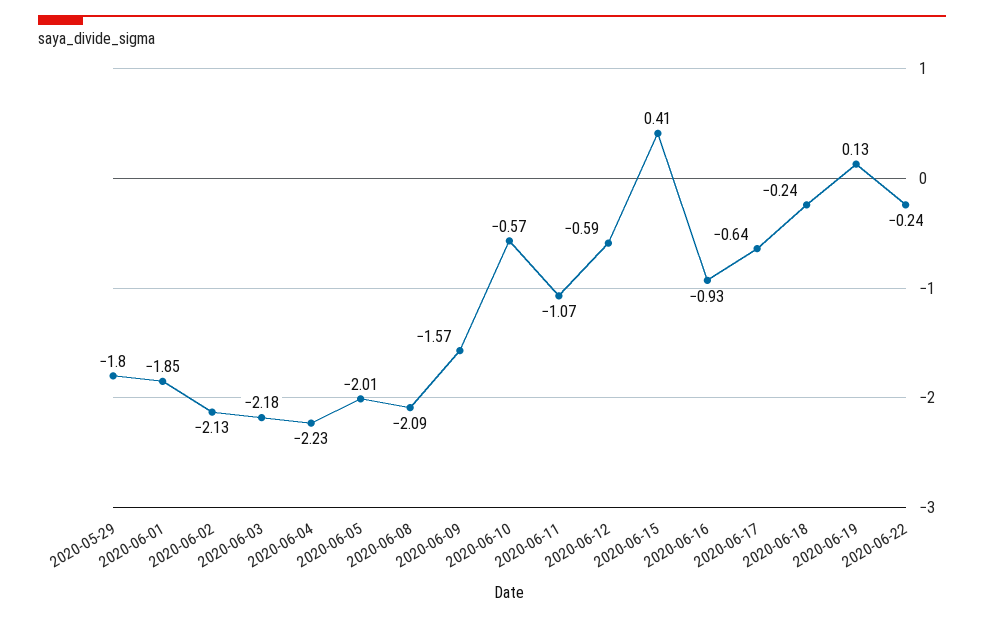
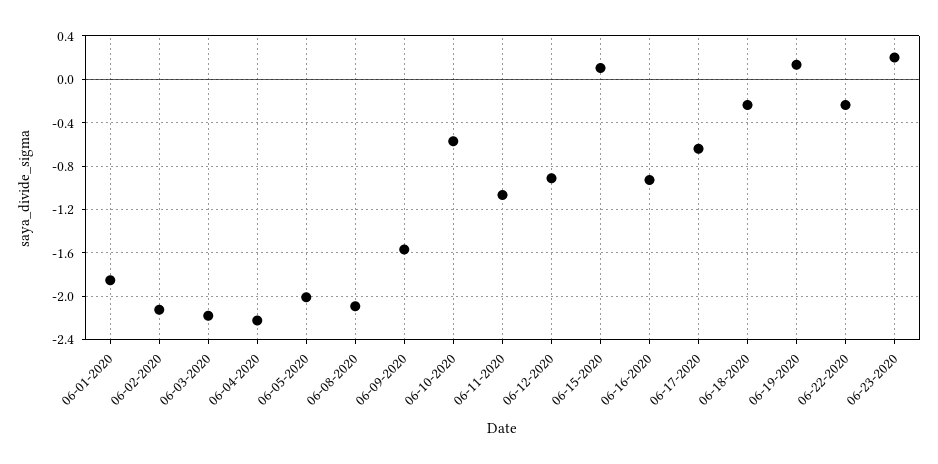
2020-05-29: -1.8 -> none
2020-06-12: -0.59 -> -0.9
2020-06-15: 0.41 -> 0.1
06-23-2020: none -> 0.2

